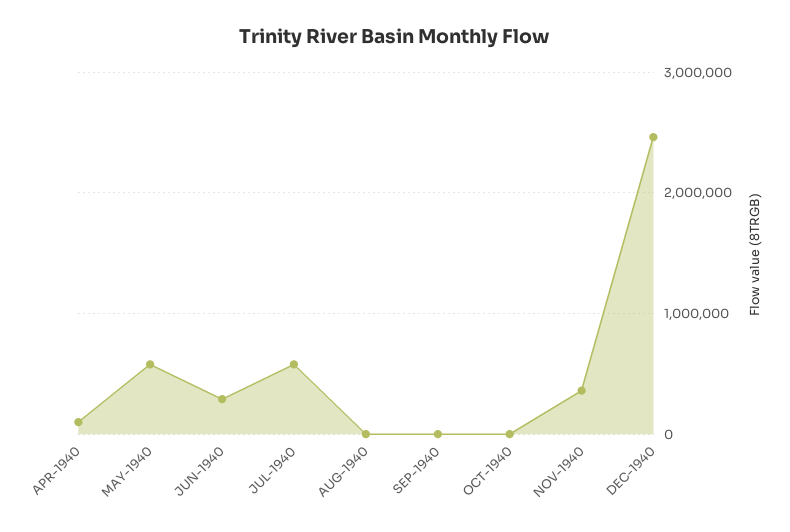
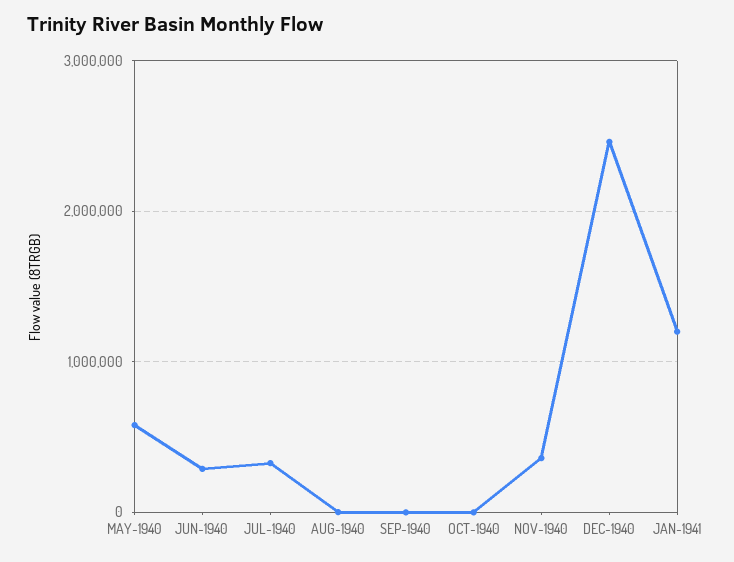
APR-1940: 100000 -> none
JUL-1940: 600000 -> 300000
JAN-1941: none -> 1200000

